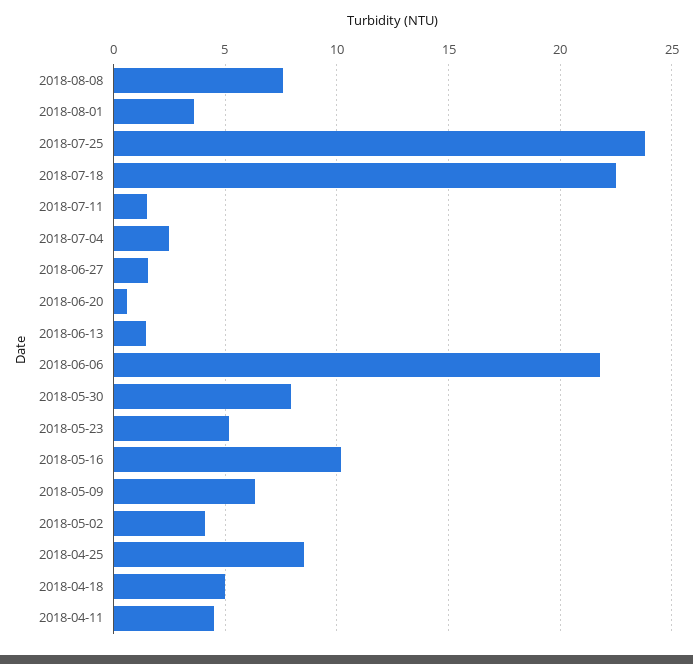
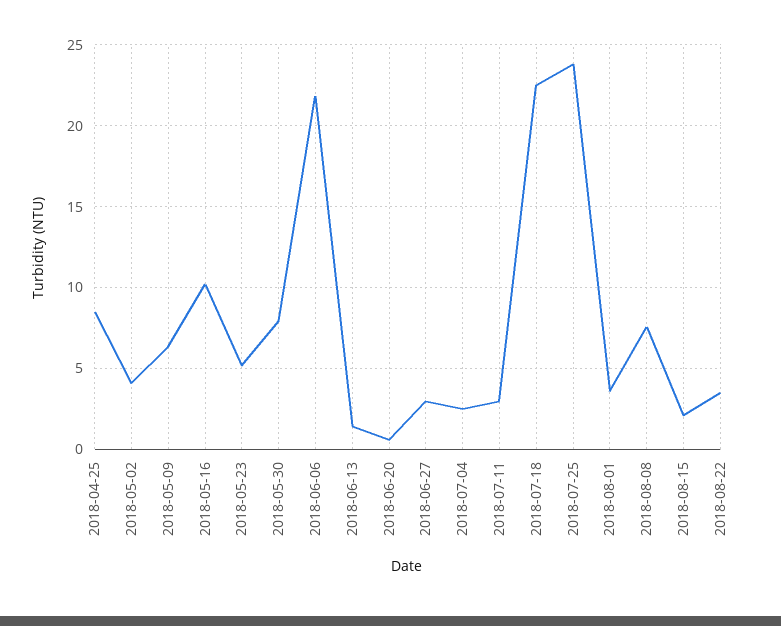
2018-07-11: 1.5 -> 3
2018-06-27: 1.5 -> 3
2018-04-18: 5 -> none
2018-04-11: 4.5 -> none
2018-08-15: none -> 2
2018-08-22: none -> 3.5

